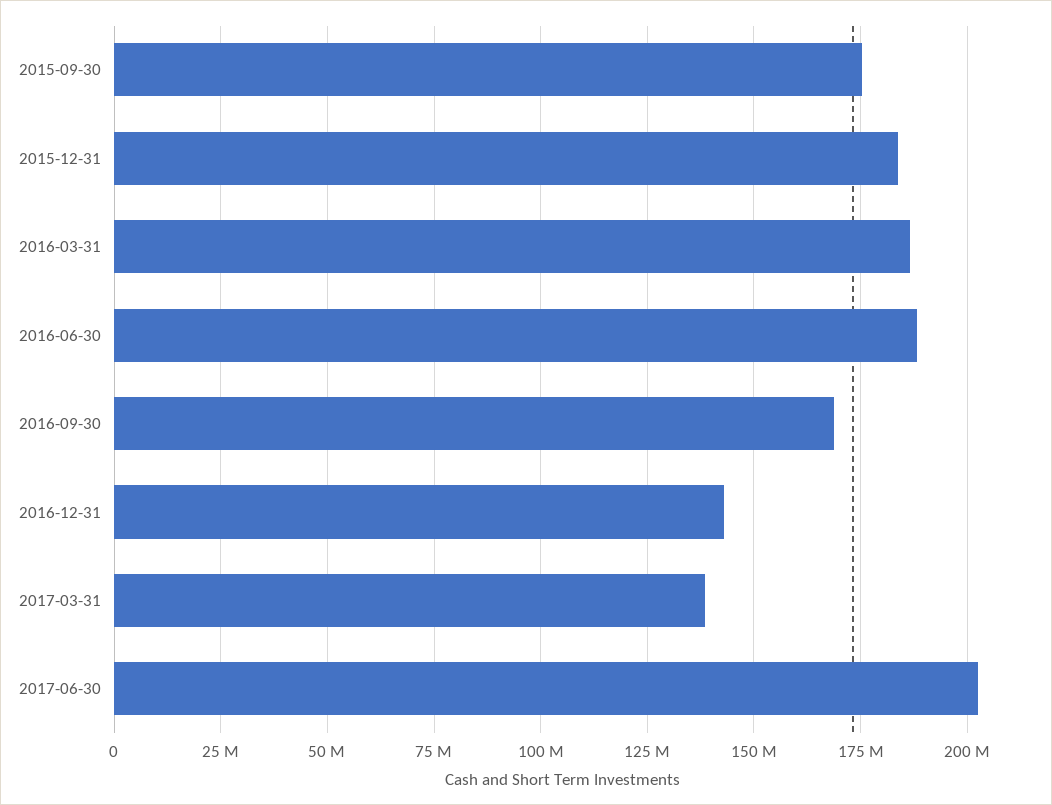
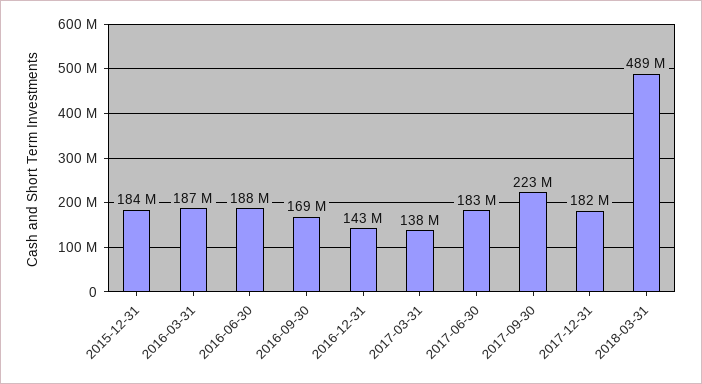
2015-09-30: 175000000 -> none
2017-06-30: 202500000 -> 183000000
2017-09-30: none -> 223000000
2017-12-31: none -> 182000000
2018-03-31: none -> 489000000

